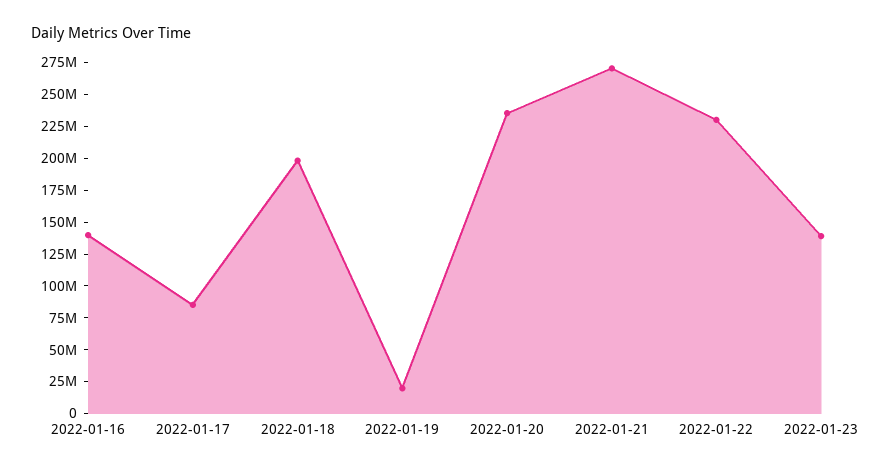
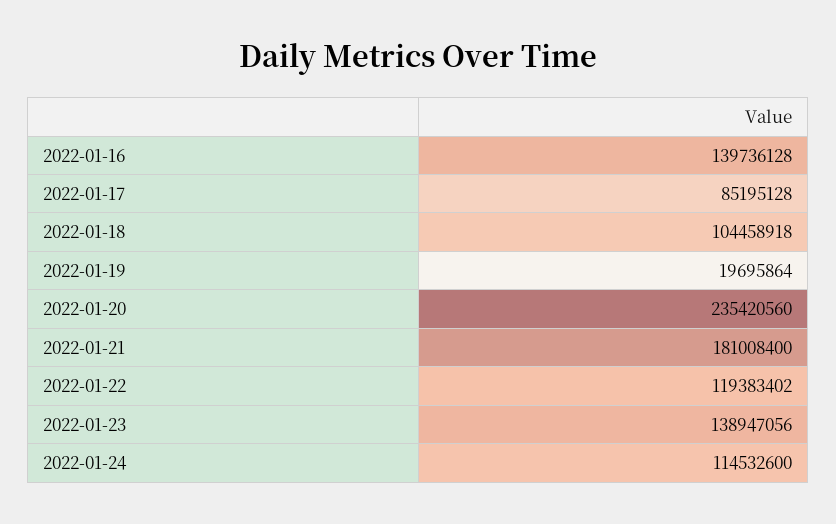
2022-01-18: 200000000 -> 104458918
2022-01-21: 275000000 -> 181008400
2022-01-22: 225000000 -> 119383402
2022-01-24: none -> 114532600

